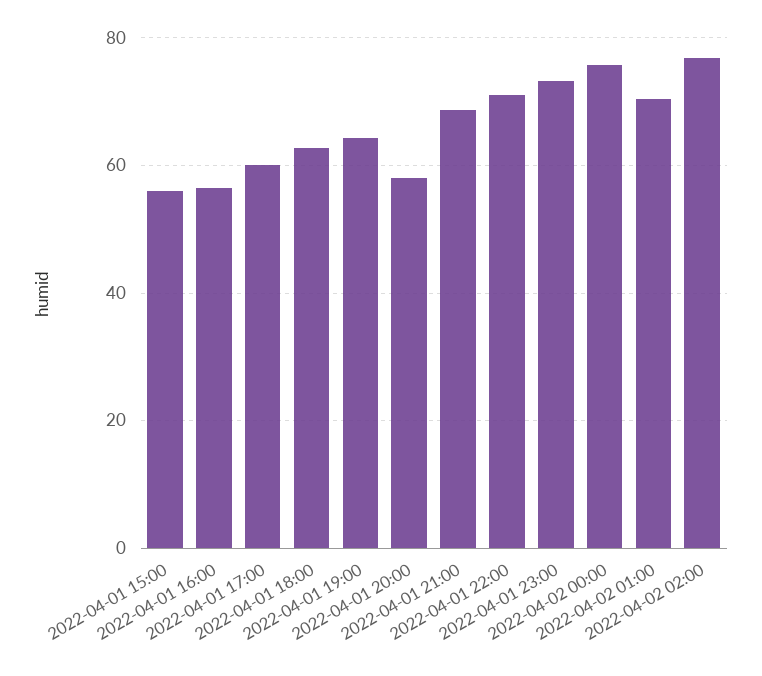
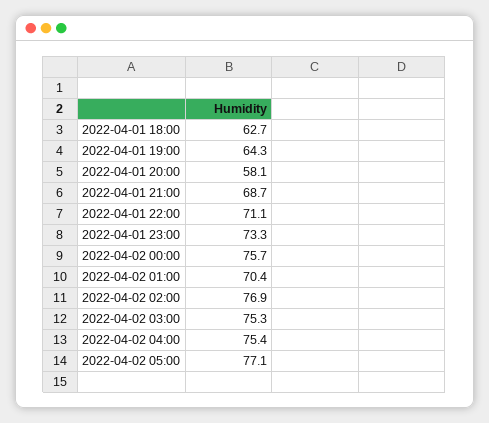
2022-04-01 15:00: 56 -> none
2022-04-01 16:00: 56 -> none
2022-04-01 17:00: 60 -> none
2022-04-02 03:00: none -> 75.3
2022-04-02 04:00: none -> 75.4
2022-04-02 05:00: none -> 77.1

